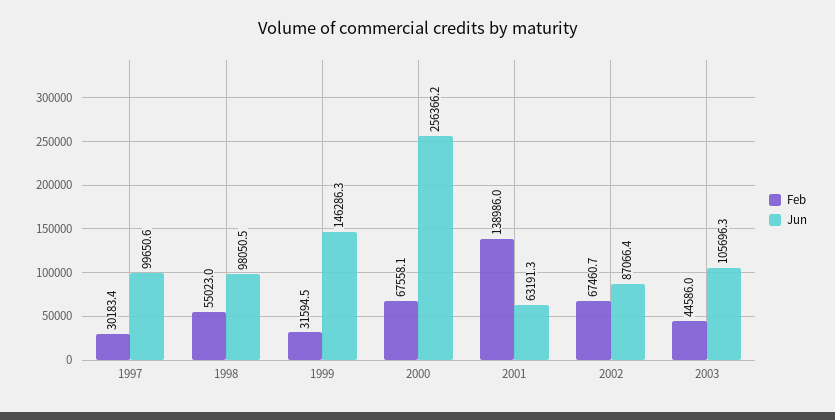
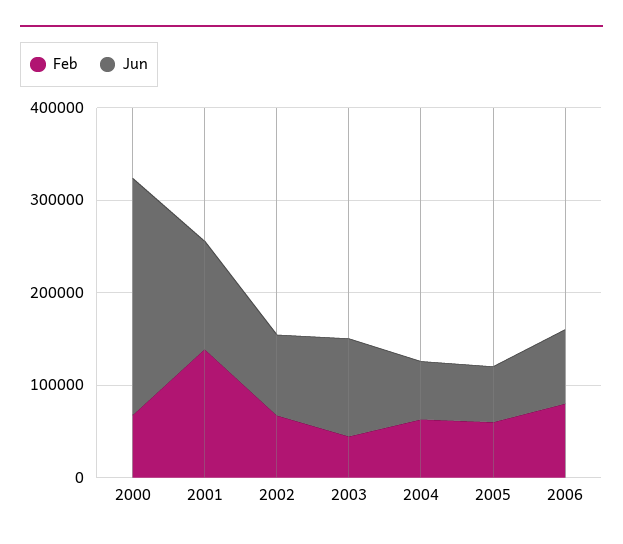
Feb, 1997: 30183.4 -> none
Jun, 1997: 99650.6 -> none
Feb, 1998: 55023 -> none
Jun, 1998: 98050.5 -> none
Feb, 1999: 31594.5 -> none
Jun, 1999: 146286.3 -> none
Jun, 2001: 63191.3 -> 120000
Feb, 2004: none -> 60000
Jun, 2004: none -> 60000
Feb, 2005: none -> 60000
Jun, 2005: none -> 60000
Feb, 2006: none -> 80000
Jun, 2006: none -> 80000

